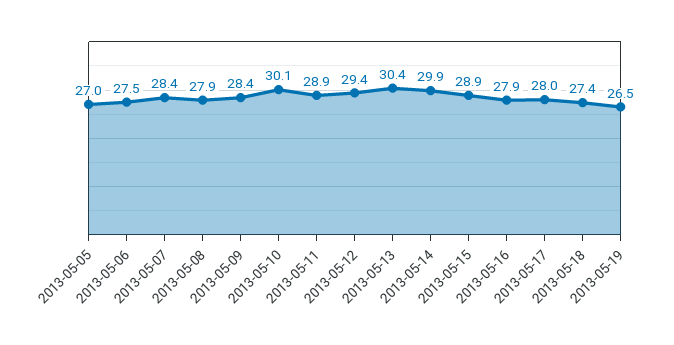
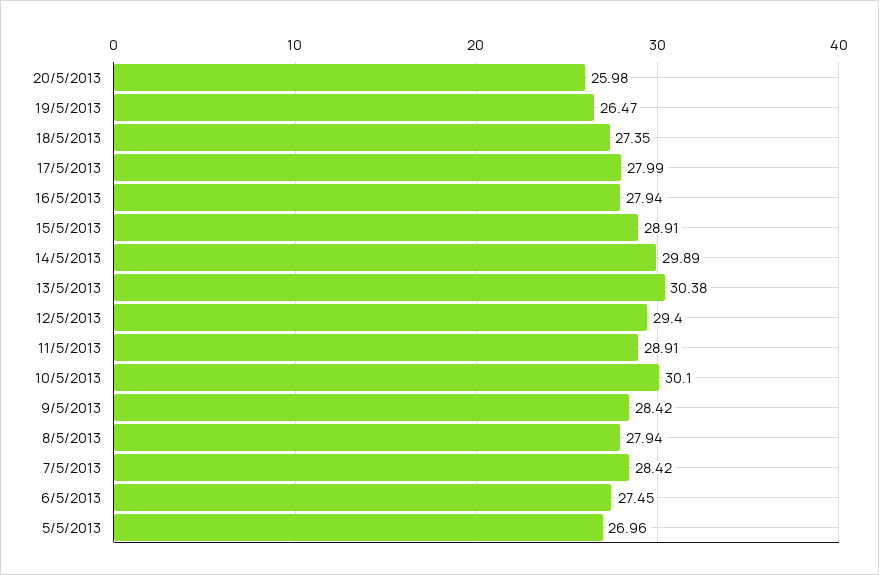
20/5/2013: none -> 25.98

